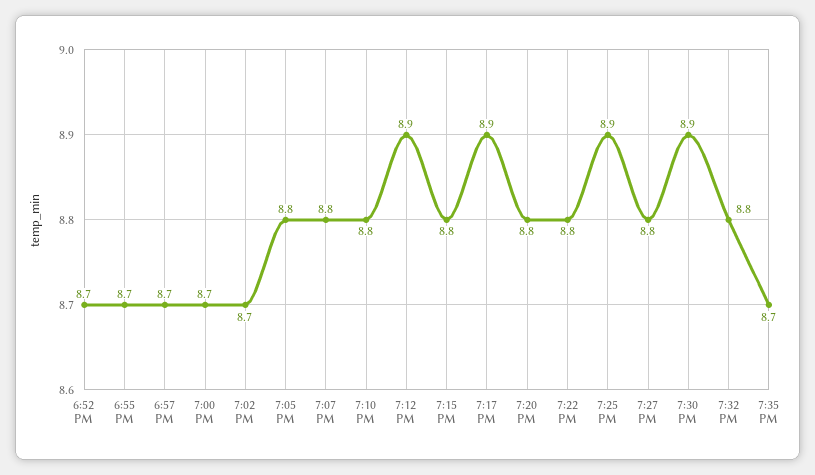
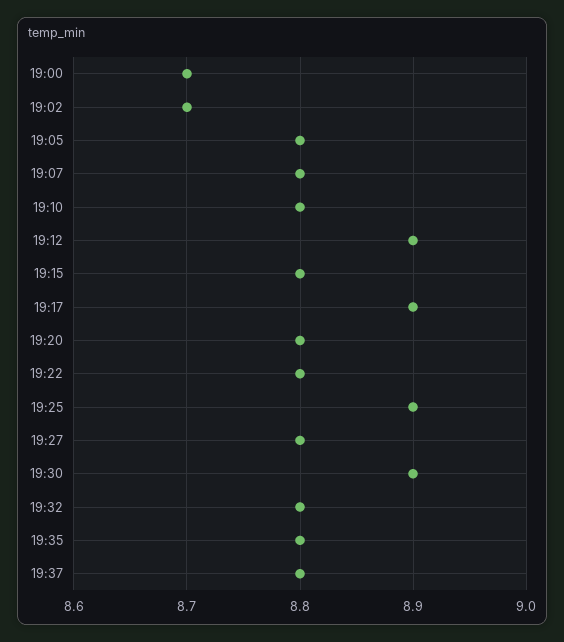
6:52 PM: 8.7 -> none
6:55 PM: 8.7 -> none
6:57 PM: 8.7 -> none
7:35 PM: 8.7 -> 8.8
19:37: none -> 8.8

